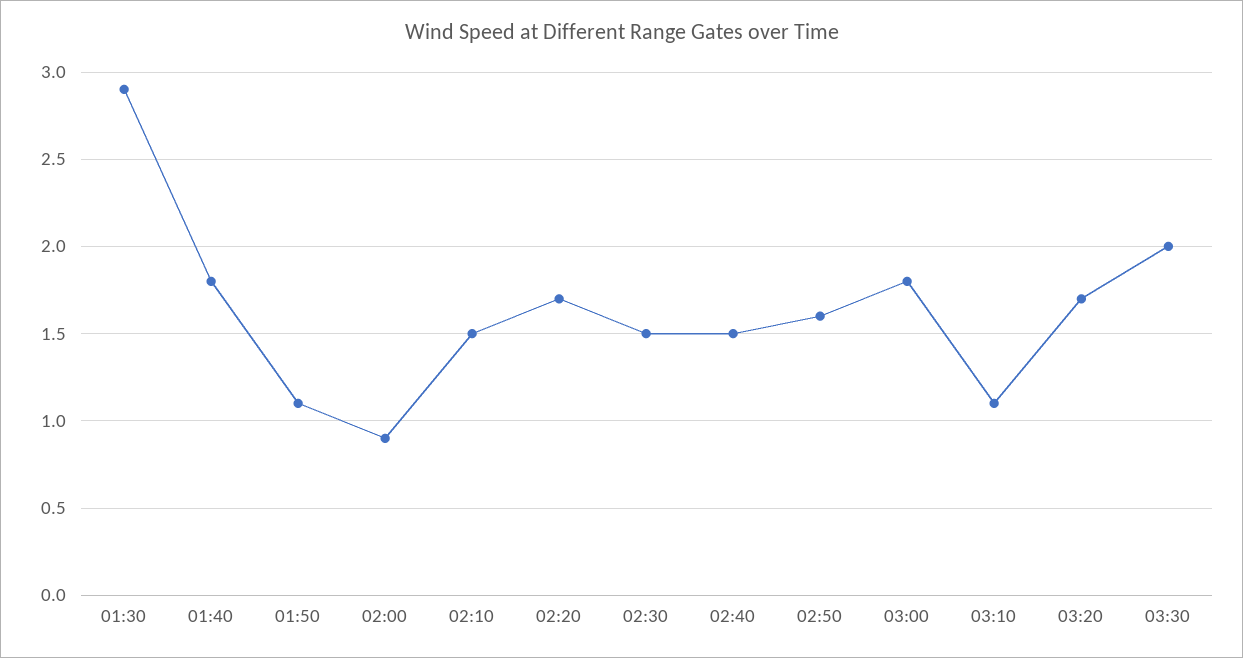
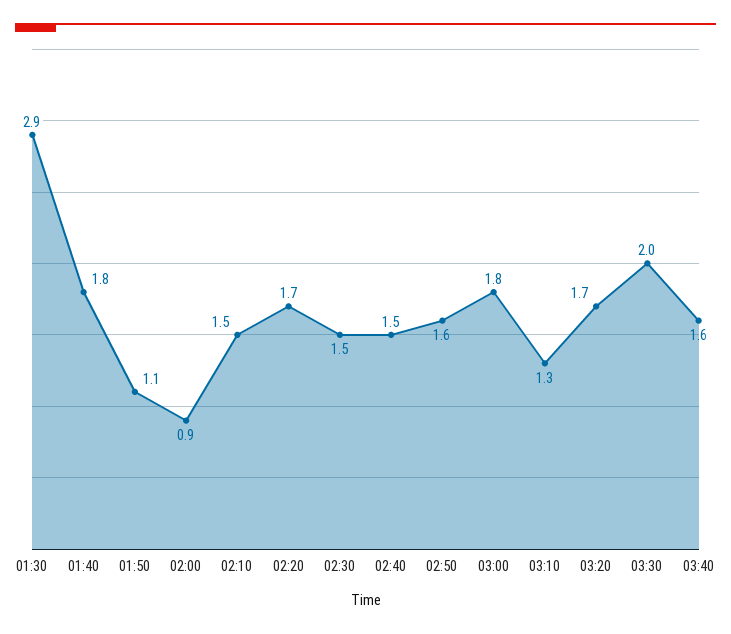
03:10: 1.1 -> 1.3
03:40: none -> 1.6

